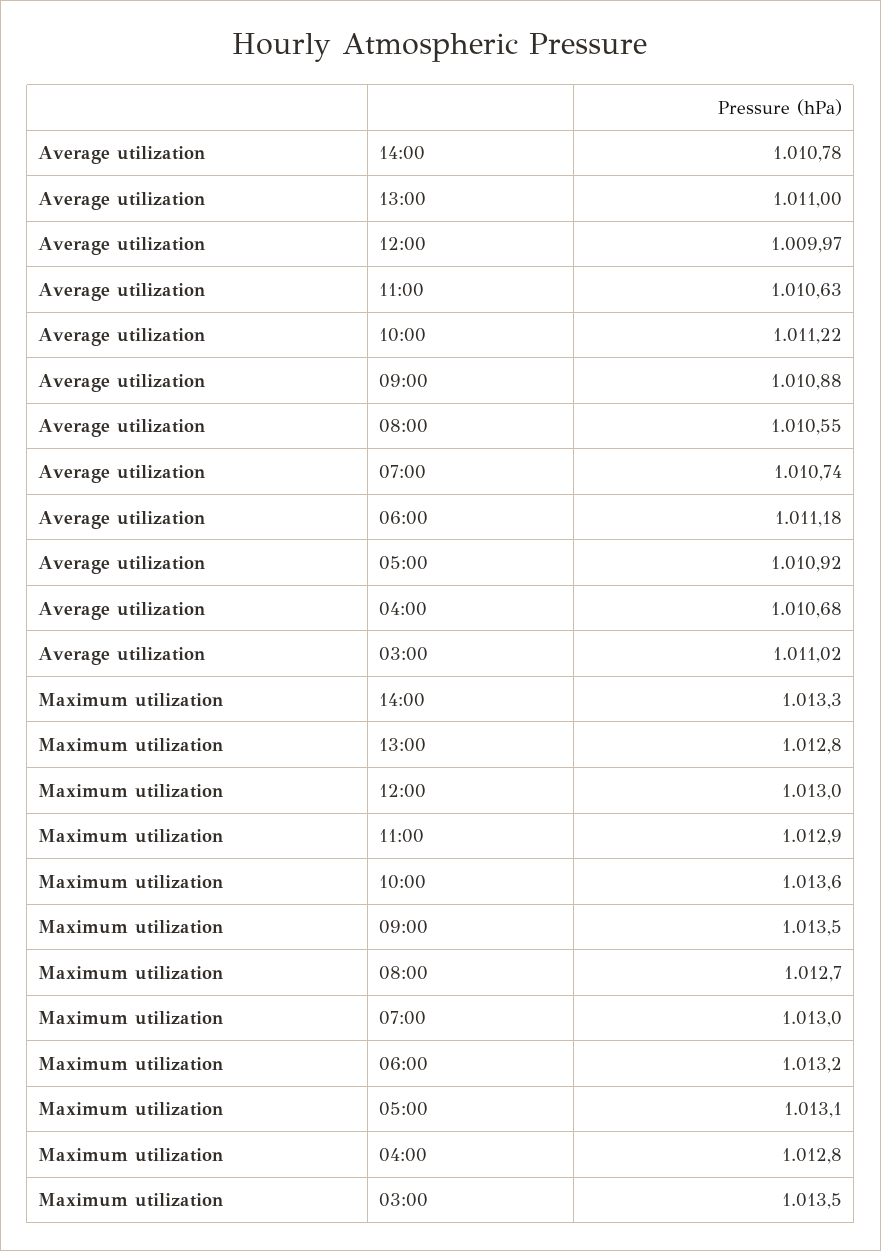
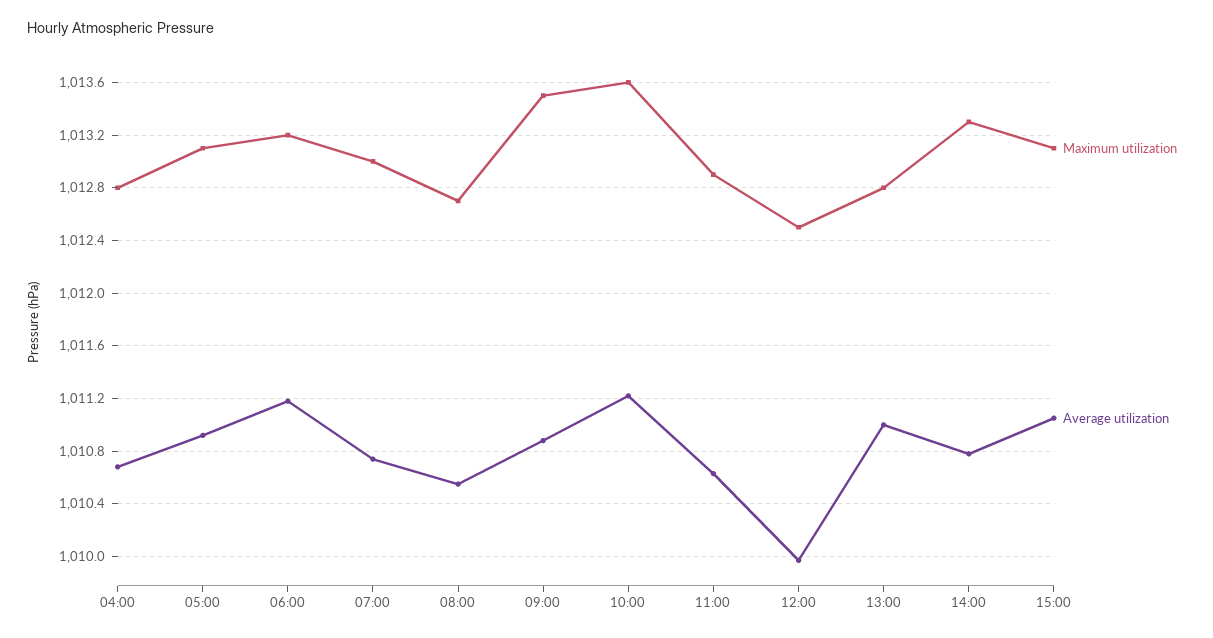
Average utilization, 03:00: 1011.02 -> none
Maximum utilization, 12:00: 1013 -> 1012.5
Maximum utilization, 03:00: 1013.5 -> none
Maximum utilization, 15:00: none -> 1013.1
Average utilization, 15:00: none -> 1011.05

